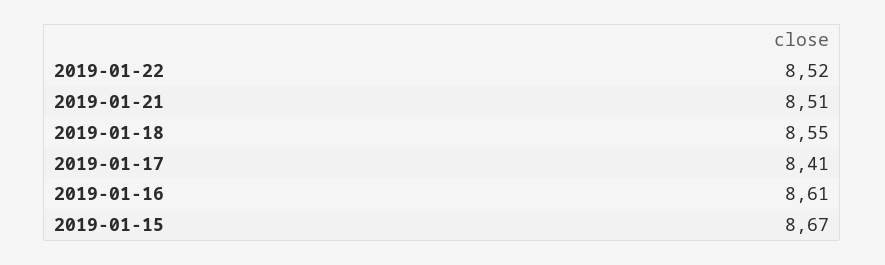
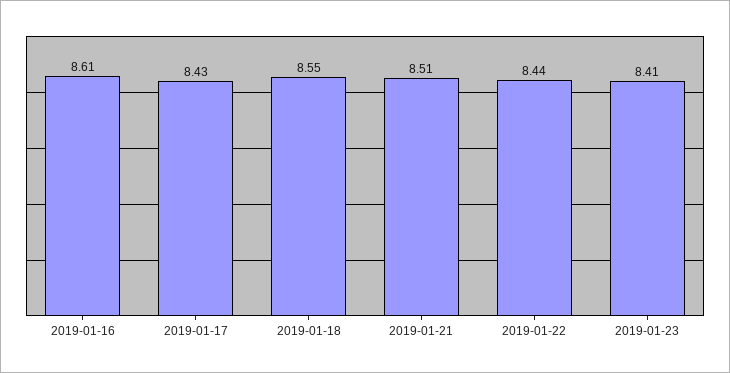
2019-01-22: 8.52 -> 8.44
2019-01-17: 8.41 -> 8.43
2019-01-15: 8.67 -> none
2019-01-23: none -> 8.41

